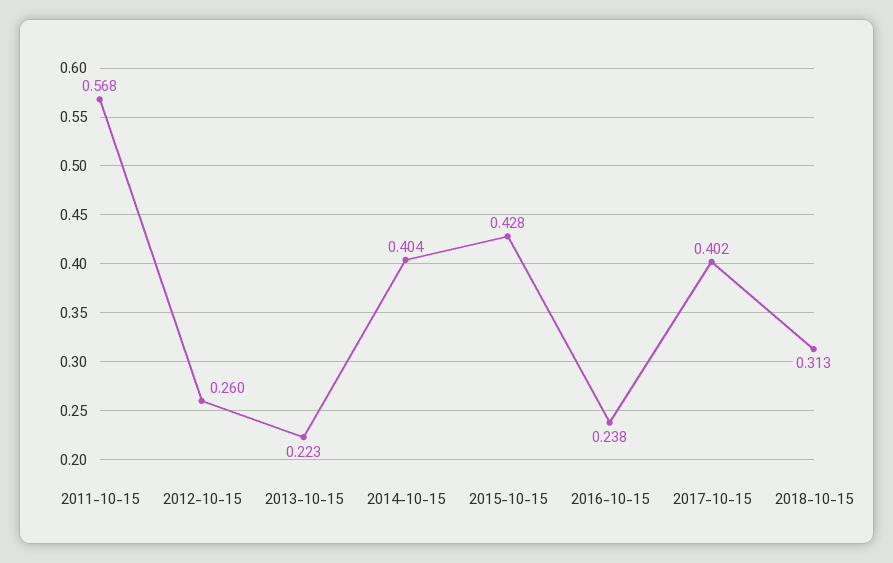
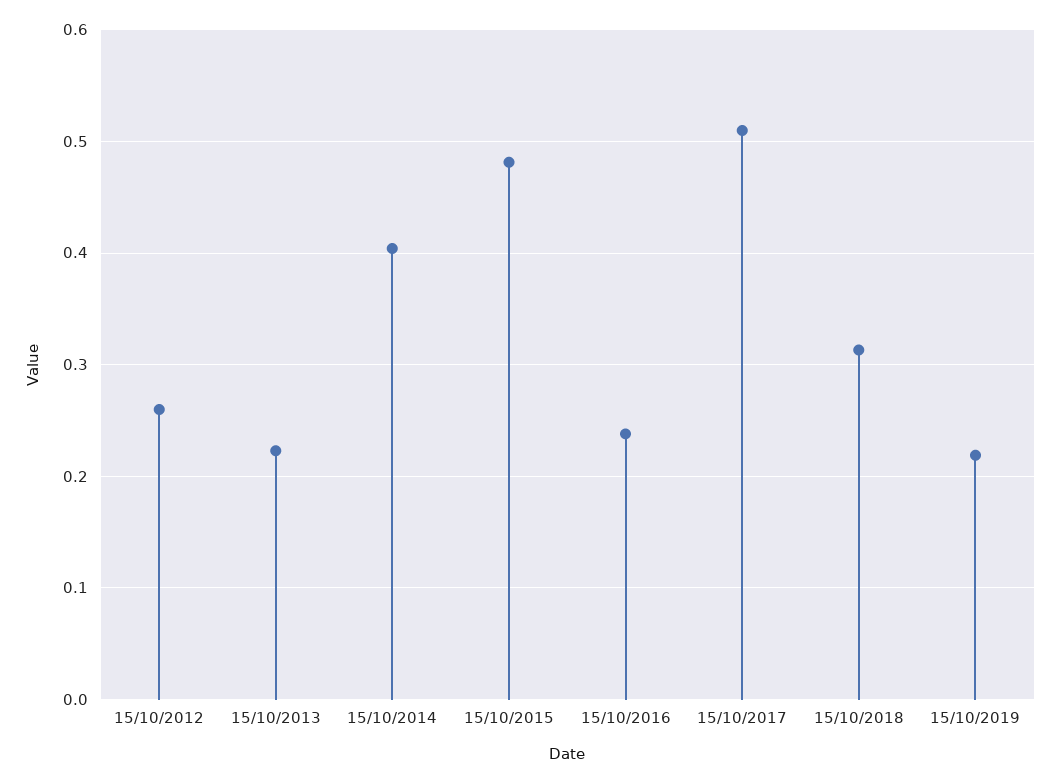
2011-10-15: 0.568 -> none
2015-10-15: 0.428 -> 0.48
2017-10-15: 0.402 -> 0.51
15/10/2019: none -> 0.22

